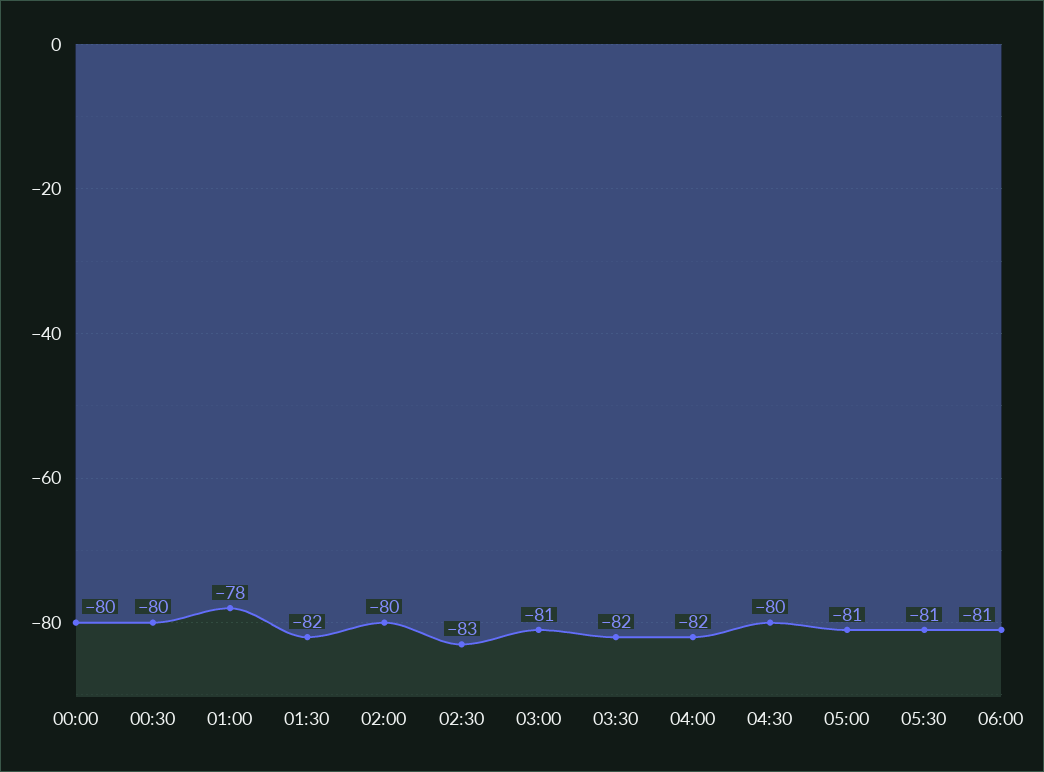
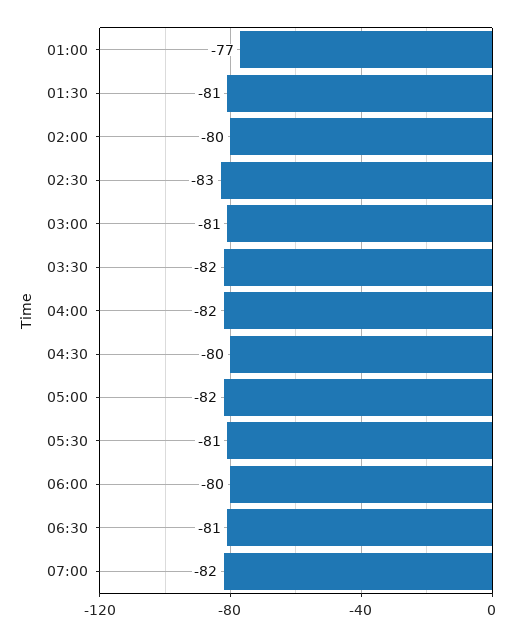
00:00: -80 -> none
00:30: -80 -> none
01:00: -78 -> -77
01:30: -82 -> -81
05:00: -81 -> -82
06:00: -81 -> -80
06:30: none -> -81
07:00: none -> -82

